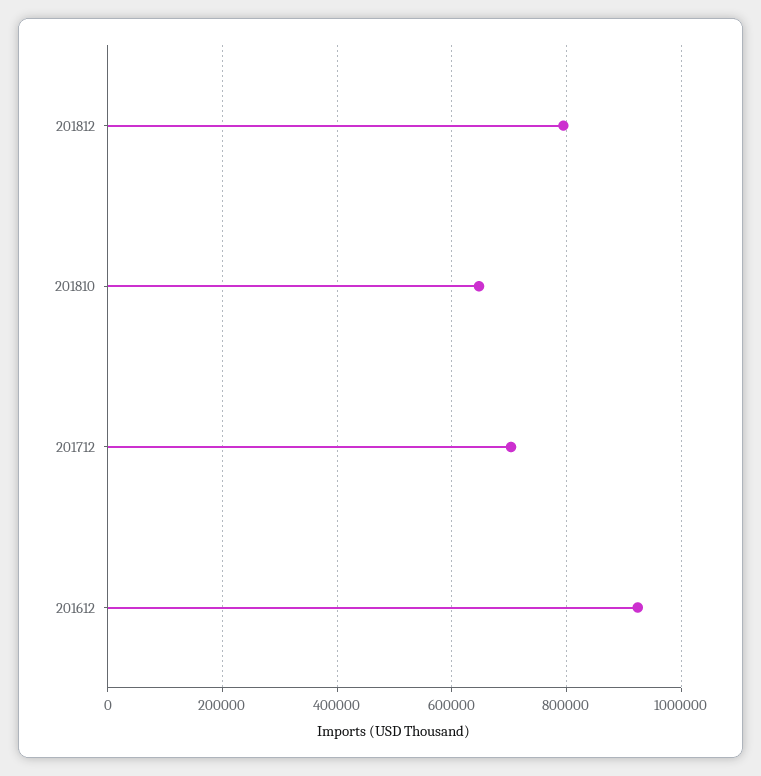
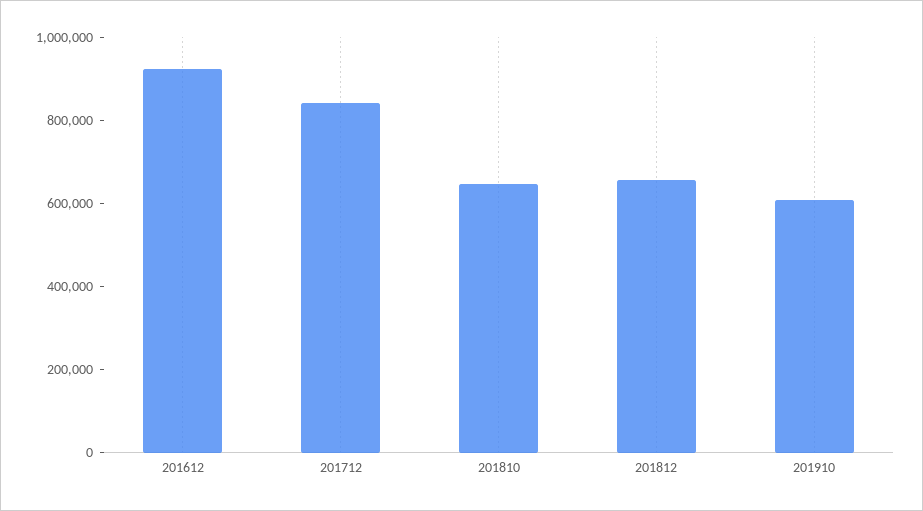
201812: 800000 -> 650000
201712: 700000 -> 850000
201910: none -> 600000

